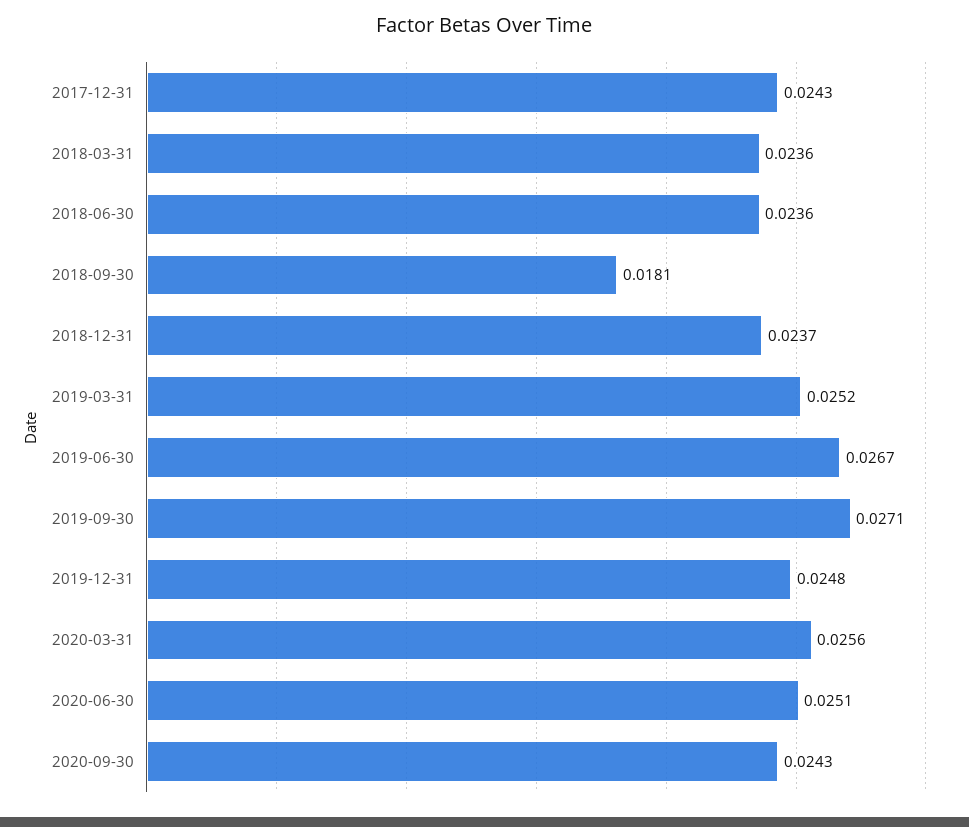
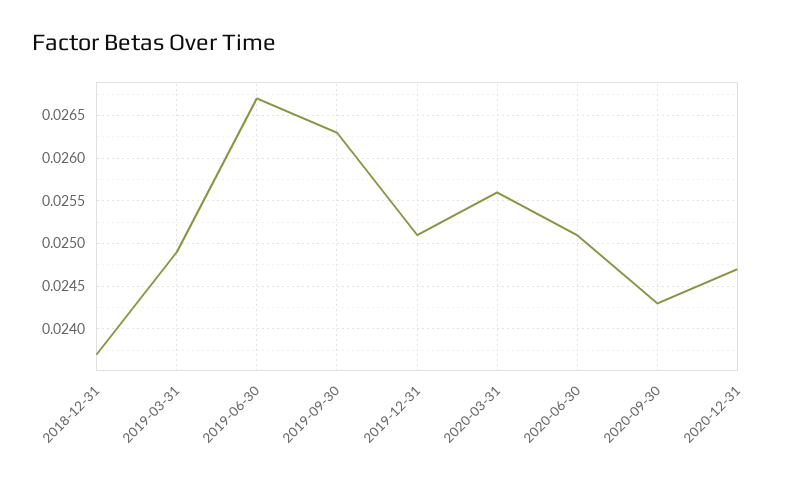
2017-12-31: 0.0243 -> none
2018-03-31: 0.0236 -> none
2018-06-30: 0.0236 -> none
2018-09-30: 0.0181 -> none
2019-03-31: 0.0252 -> 0.0249
2019-09-30: 0.0271 -> 0.0263
2019-12-31: 0.0248 -> 0.0251
2020-12-31: none -> 0.0247

